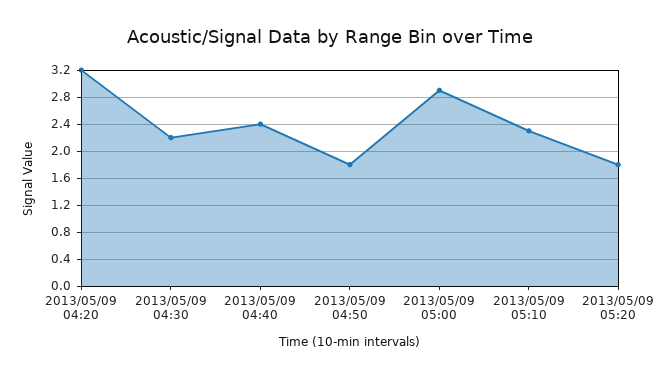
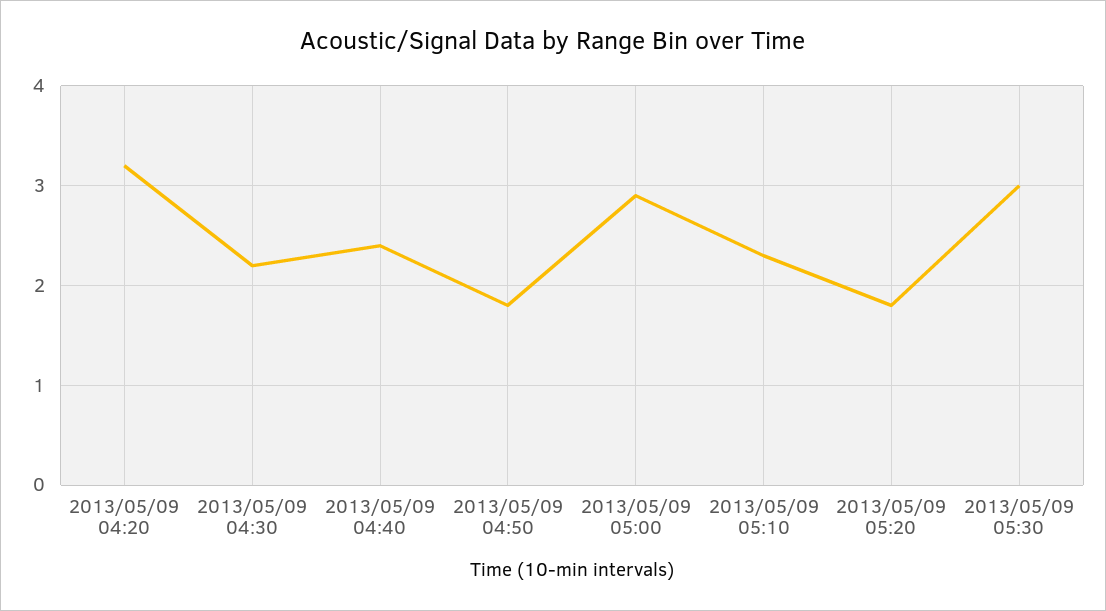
2013/05/09 05:30: none -> 3

